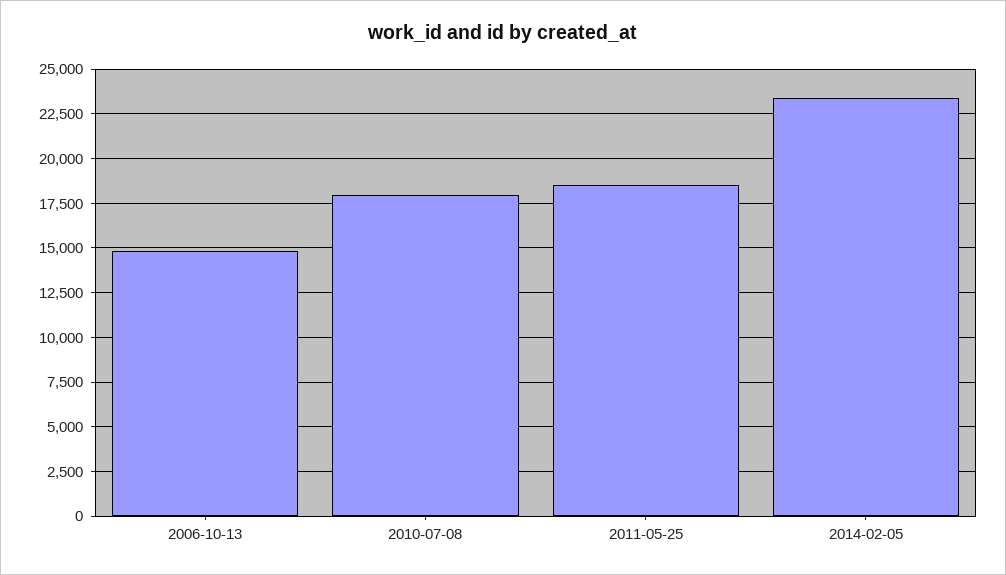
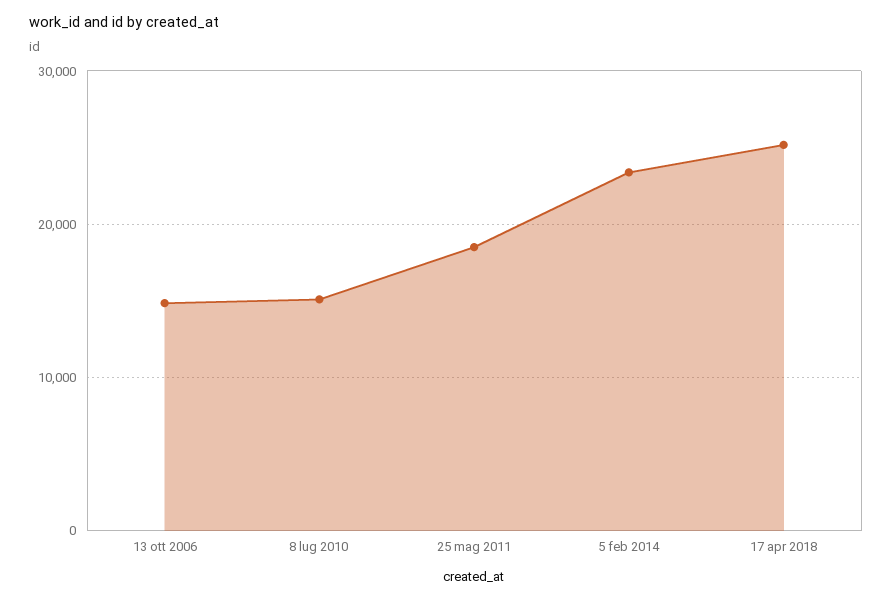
2010-07-08: 18000 -> 15000
17 apr 2018: none -> 25000

